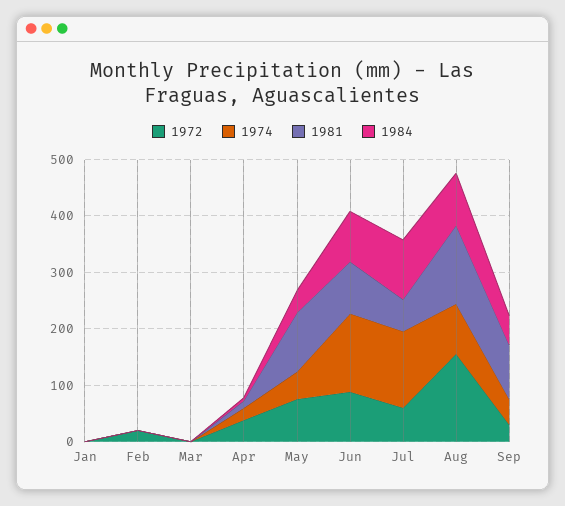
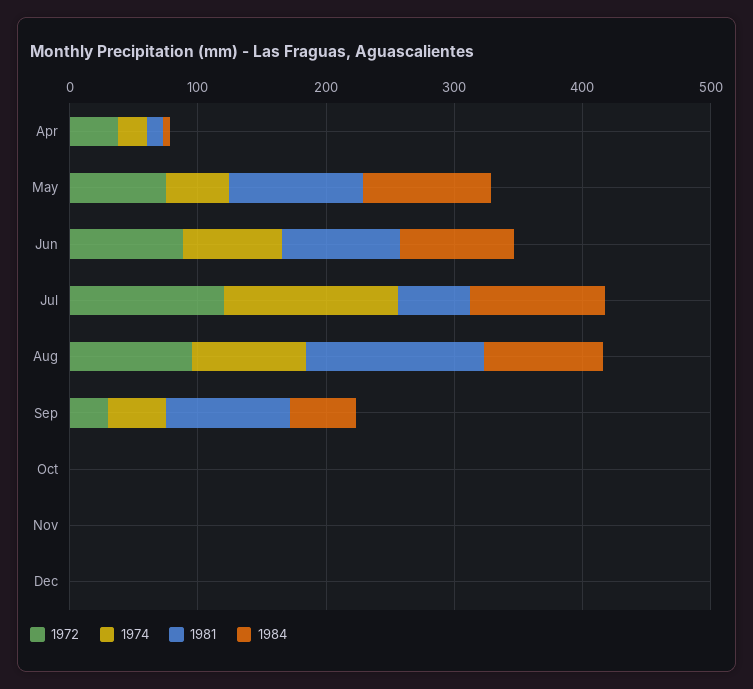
1972, Jan: 0 -> none
1974, Jan: 0 -> none
1981, Jan: 0 -> none
1984, Jan: 0 -> none
1972, Feb: 20 -> none
1974, Feb: 0 -> none
1981, Feb: 0 -> none
1984, Feb: 0 -> none
1972, Mar: 0 -> none
1974, Mar: 0 -> none
1981, Mar: 0 -> none
1984, Mar: 0 -> none
1984, May: 40 -> 100
1974, Jun: 140 -> 80
1972, Jul: 60 -> 120
1972, Aug: 160 -> 100
1972, Oct: none -> 0
1974, Oct: none -> 0
1981, Oct: none -> 0
1984, Oct: none -> 0
1972, Nov: none -> 0
1974, Nov: none -> 0
1981, Nov: none -> 0
1984, Nov: none -> 0
1972, Dec: none -> 0
1974, Dec: none -> 0
1981, Dec: none -> 0
1984, Dec: none -> 0

